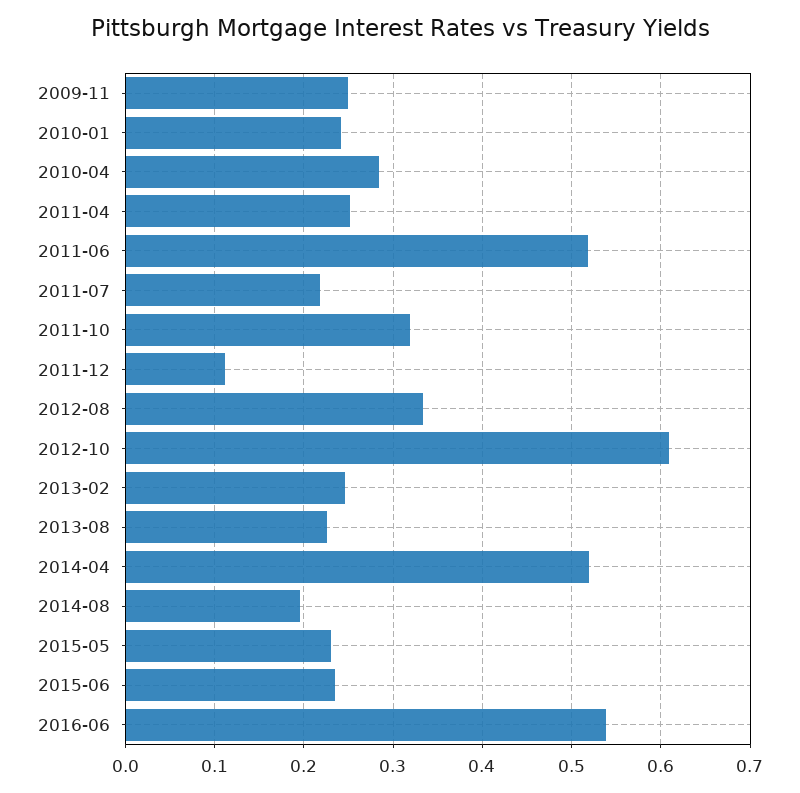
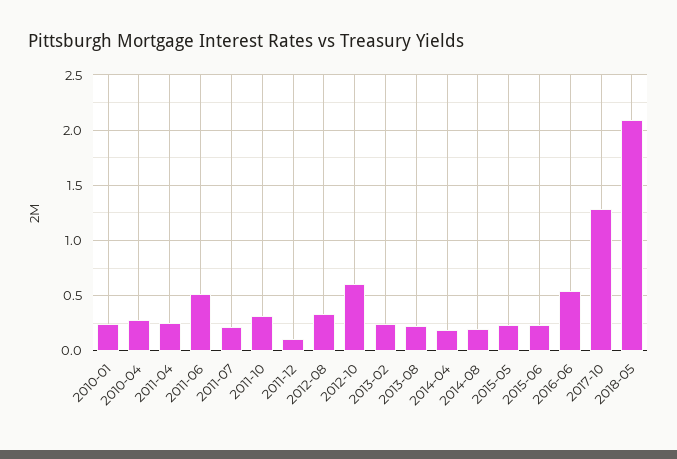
2009-11: 0.25 -> none
2014-04: 0.52 -> 0.2
2017-10: none -> 1.3
2018-05: none -> 2.1

